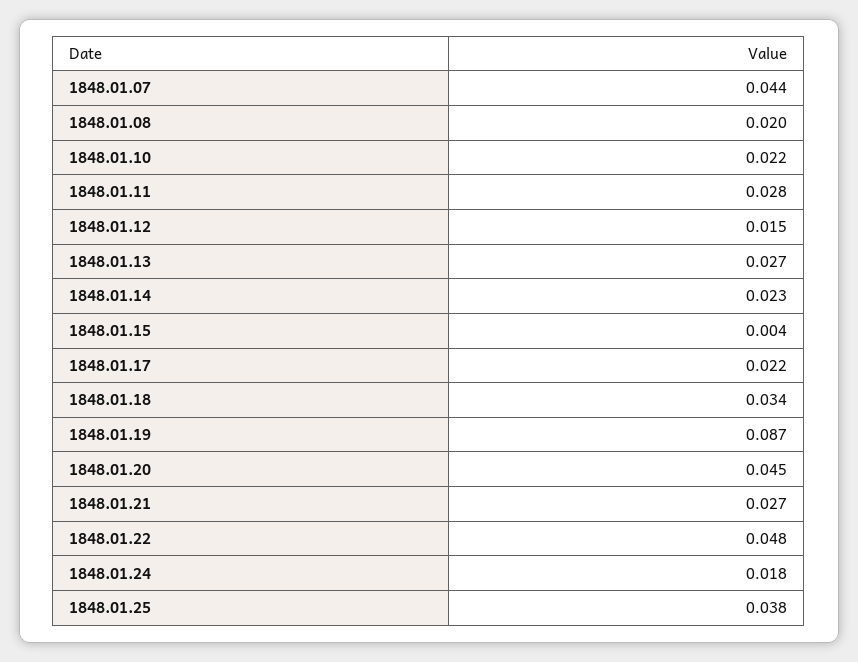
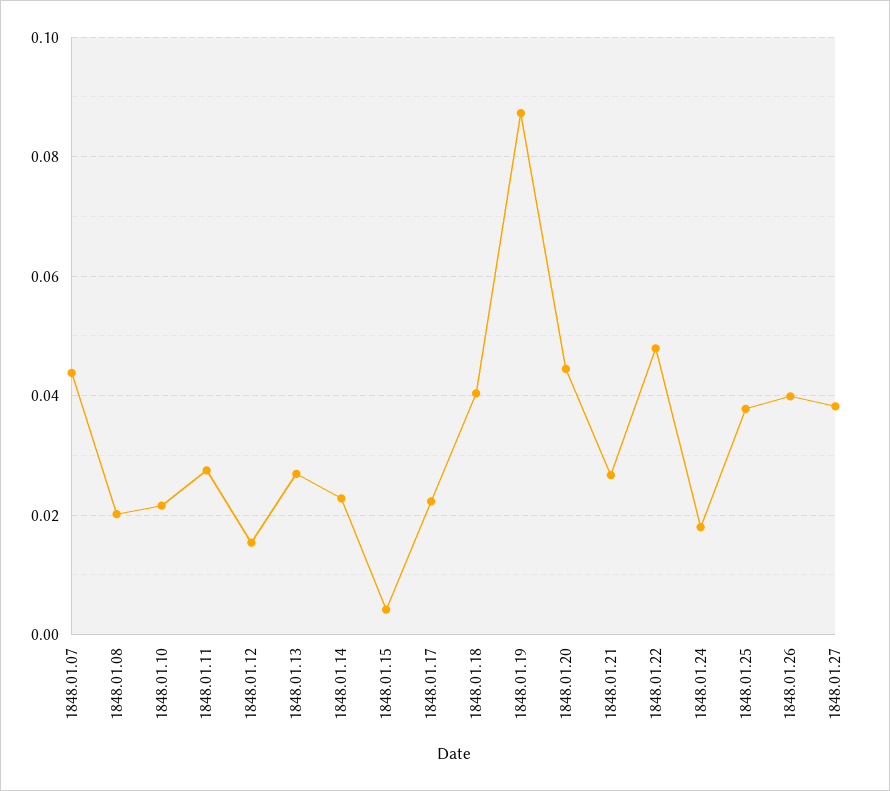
1848.01.18: 0.034 -> 0.04
1848.01.26: none -> 0.04
1848.01.27: none -> 0.038

